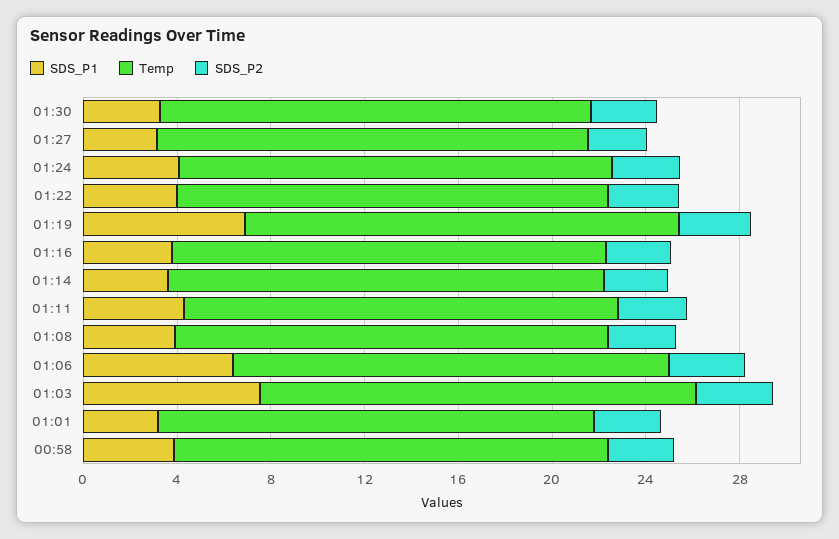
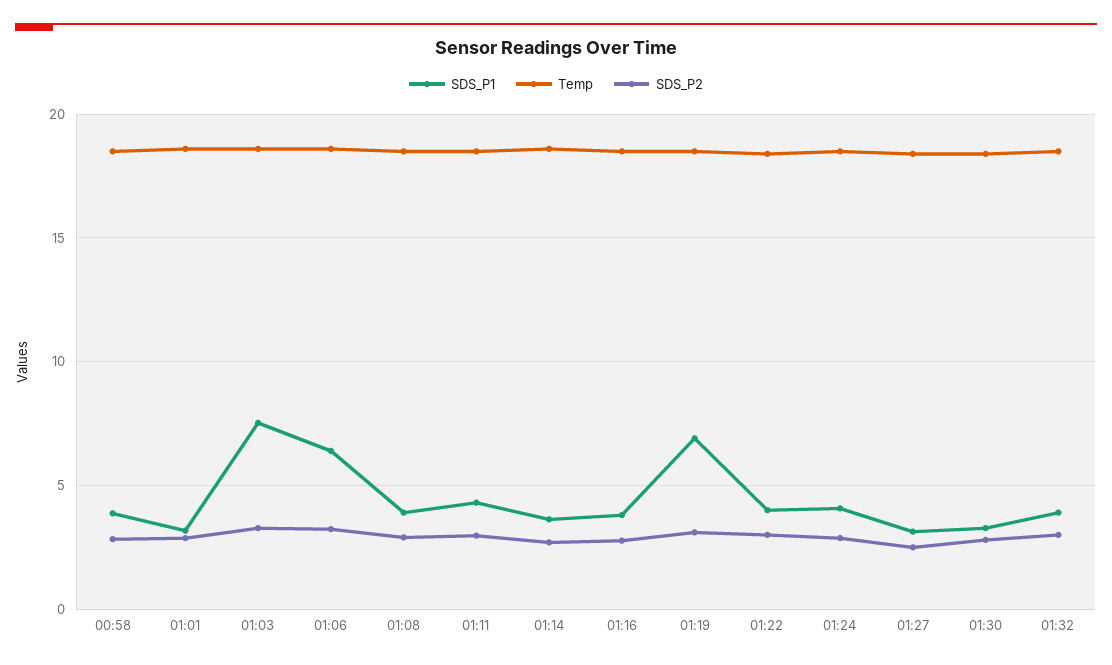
SDS_P1, 01:32: none -> 4
Temp, 01:32: none -> 18.5
SDS_P2, 01:32: none -> 3

